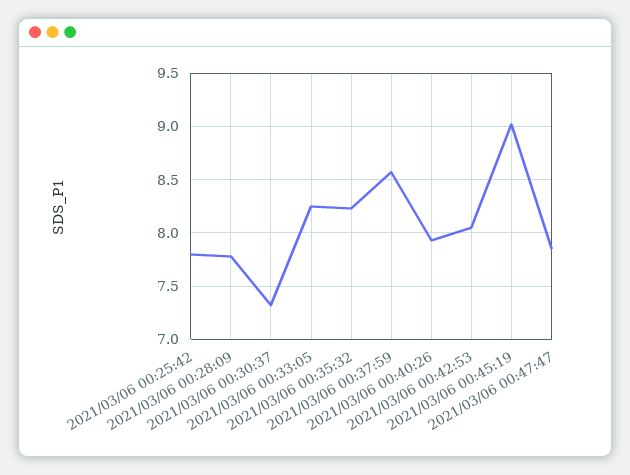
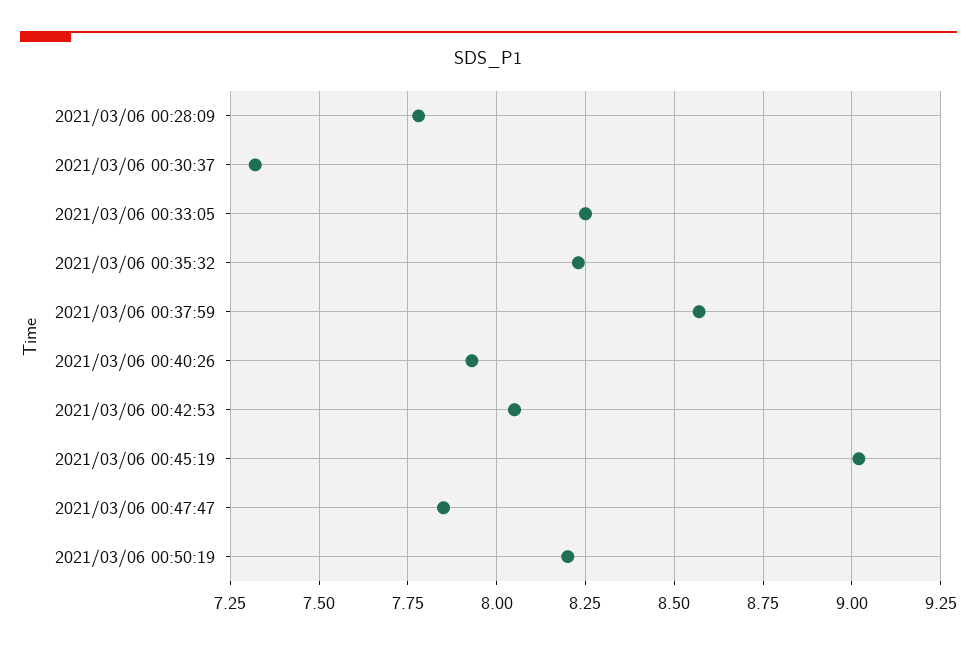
2021/03/06 00:25:42: 7.8 -> none
2021/03/06 00:50:19: none -> 8.2

